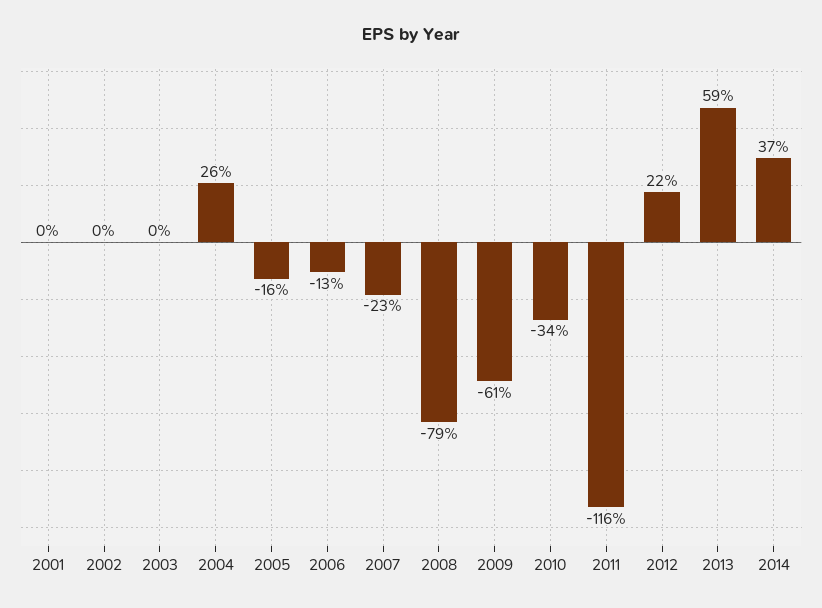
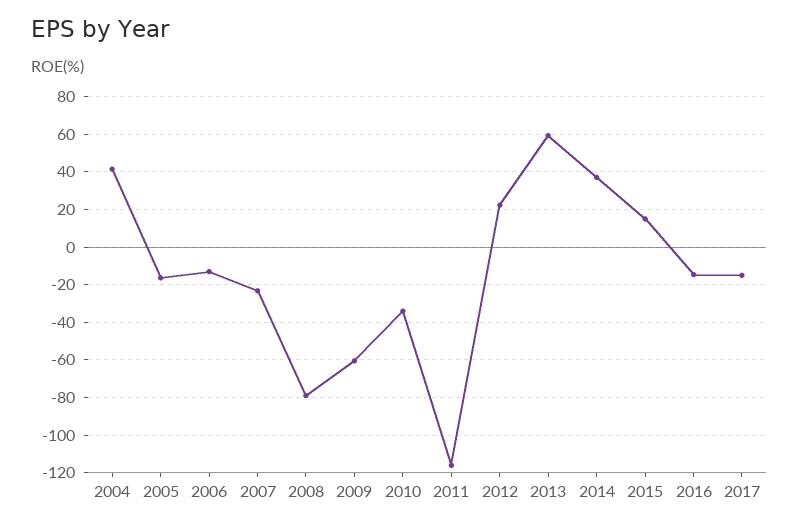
2001: 0 -> none
2002: 0 -> none
2003: 0 -> none
2004: 26 -> 40
2015: none -> 15
2016: none -> -15
2017: none -> -15

